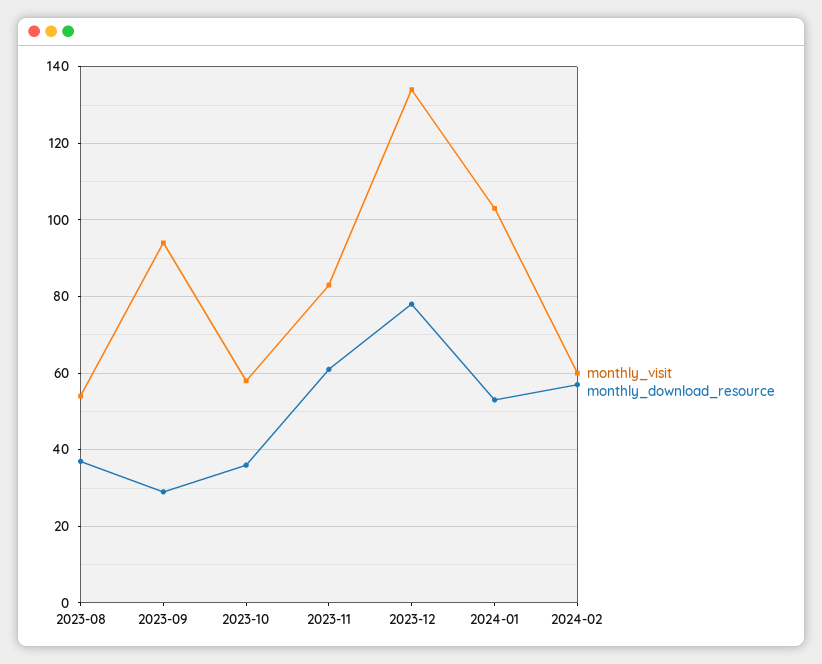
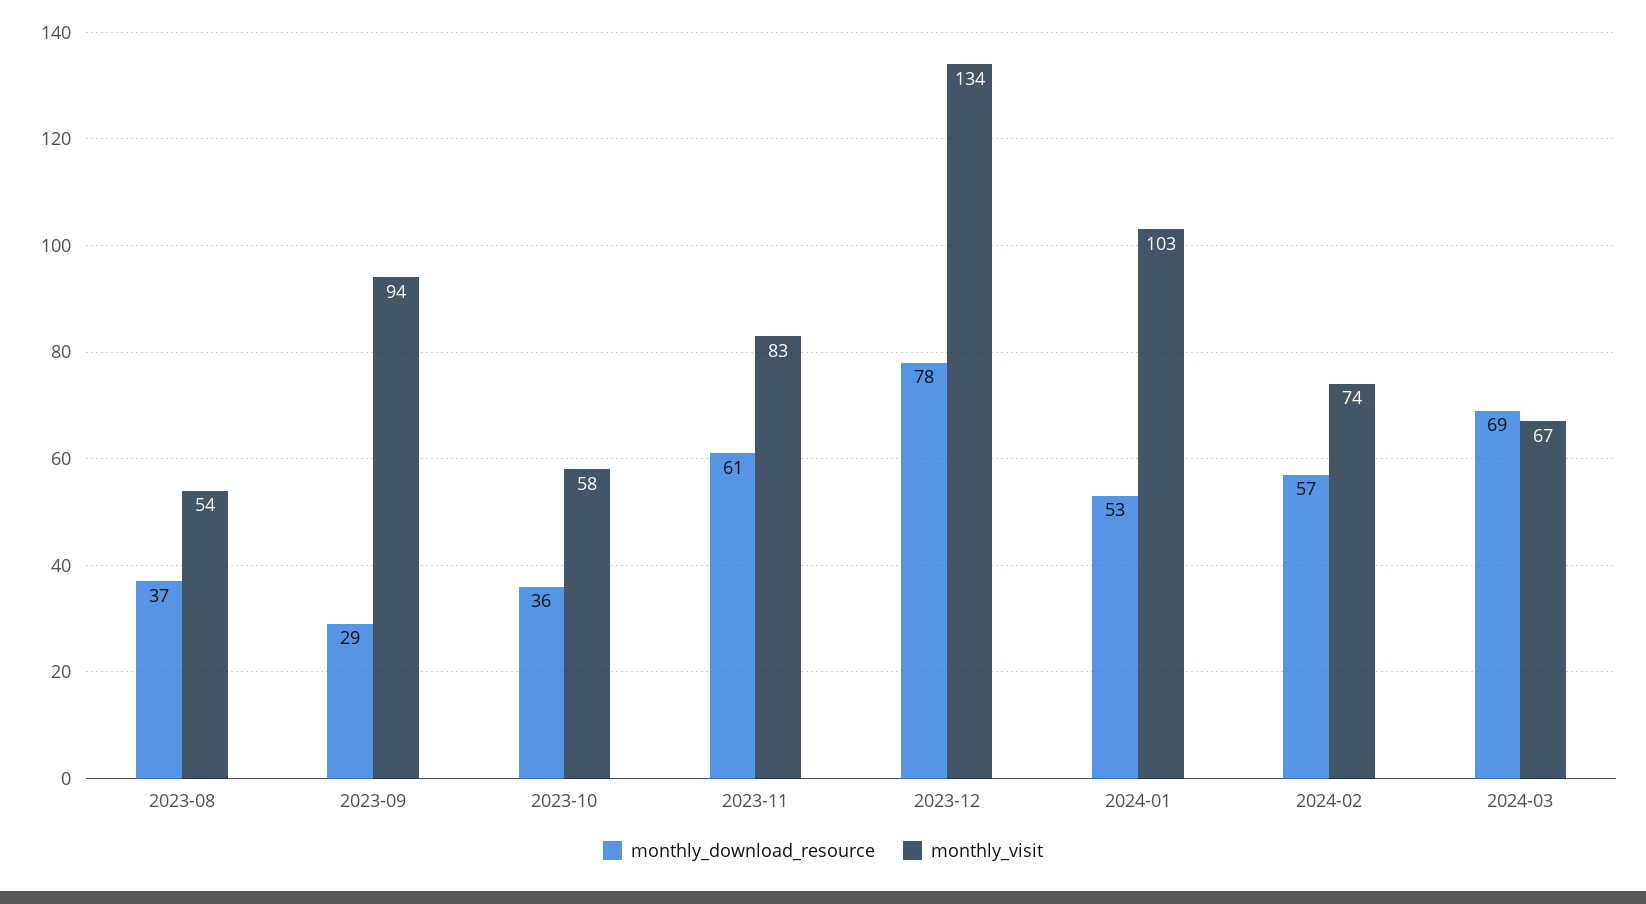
monthly_visit, 2024-02: 60 -> 74
monthly_download_resource, 2024-03: none -> 69
monthly_visit, 2024-03: none -> 67

